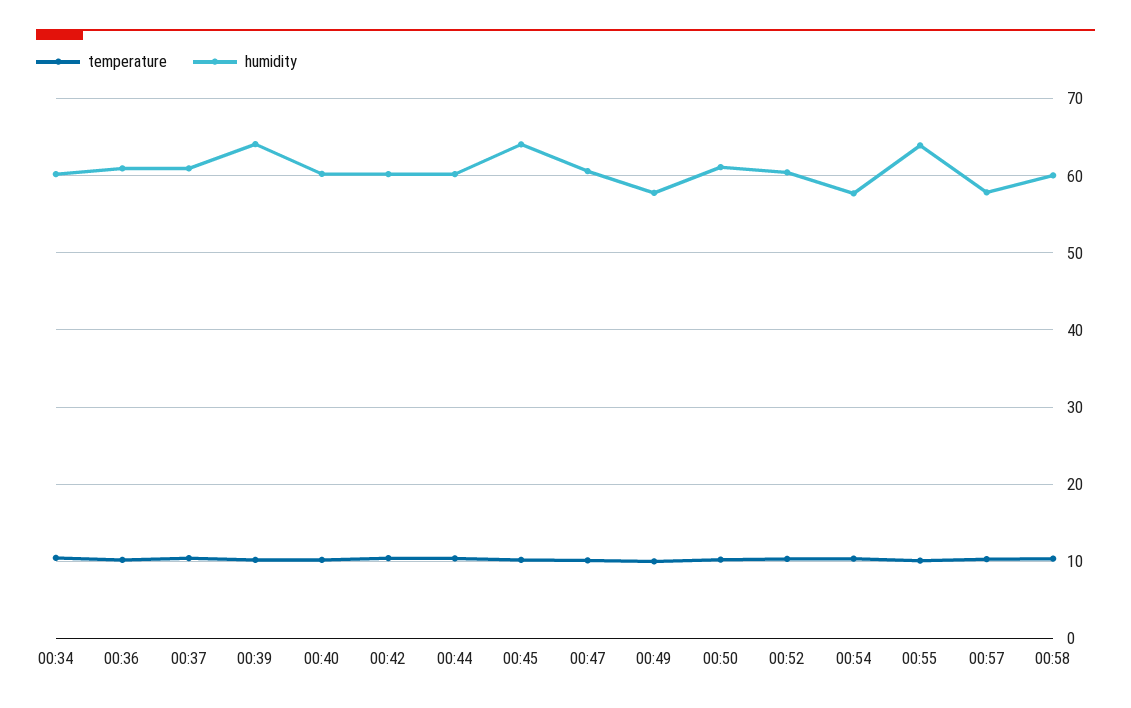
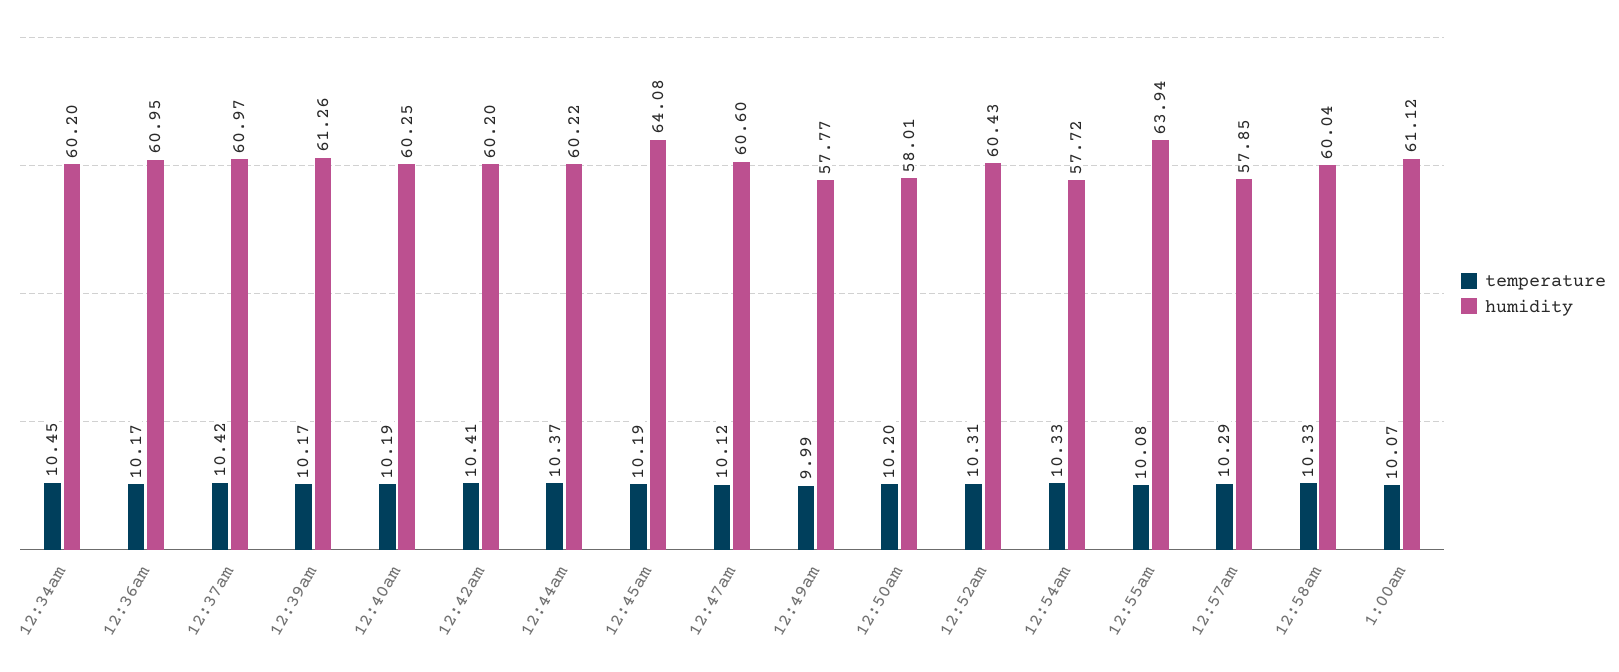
humidity, 00:39: 64 -> 61.26
humidity, 00:50: 61 -> 58.01
temperature, 1:00am: none -> 10.07
humidity, 1:00am: none -> 61.12

